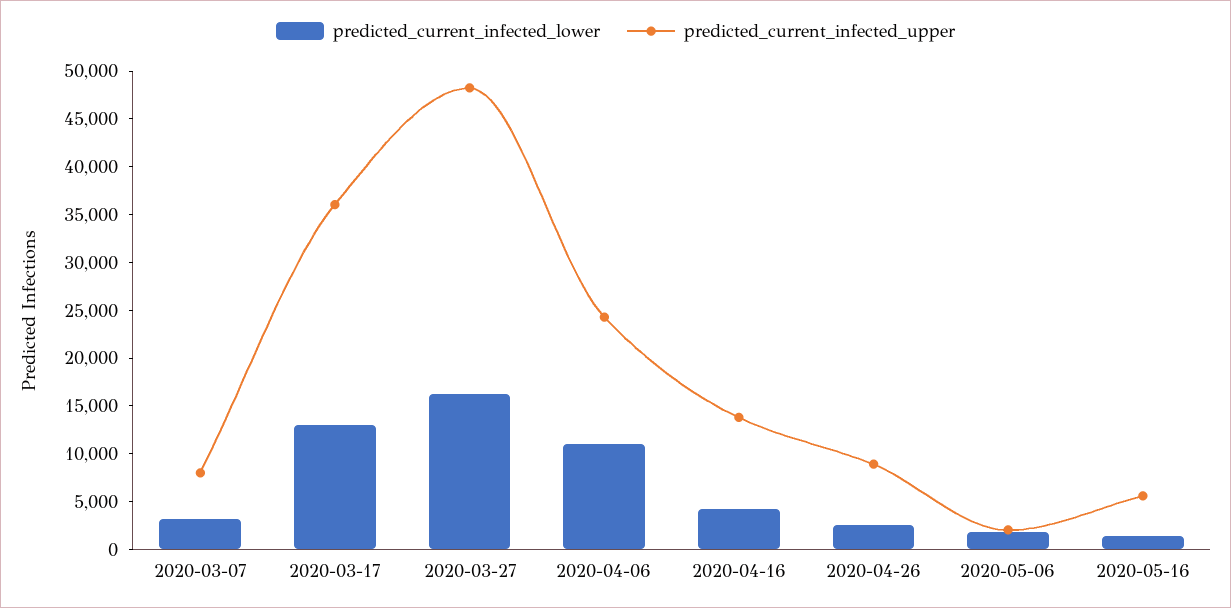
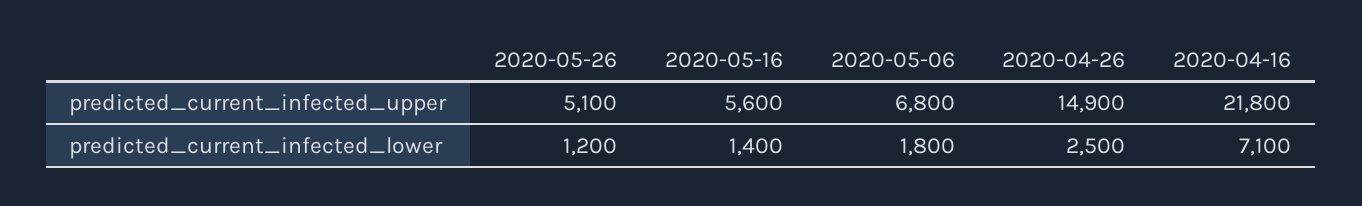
predicted_current_infected_lower, 2020-03-07: 3000 -> none
predicted_current_infected_upper, 2020-03-07: 8000 -> none
predicted_current_infected_lower, 2020-03-17: 13000 -> none
predicted_current_infected_upper, 2020-03-17: 36000 -> none
predicted_current_infected_lower, 2020-03-27: 16000 -> none
predicted_current_infected_upper, 2020-03-27: 48000 -> none
predicted_current_infected_lower, 2020-04-06: 11000 -> none
predicted_current_infected_upper, 2020-04-06: 24000 -> none
predicted_current_infected_lower, 2020-04-16: 4000 -> 7100
predicted_current_infected_upper, 2020-04-16: 14000 -> 21800
predicted_current_infected_upper, 2020-04-26: 9000 -> 14900
predicted_current_infected_upper, 2020-05-06: 2000 -> 6800
predicted_current_infected_upper, 2020-05-26: none -> 5100
predicted_current_infected_lower, 2020-05-26: none -> 1200

